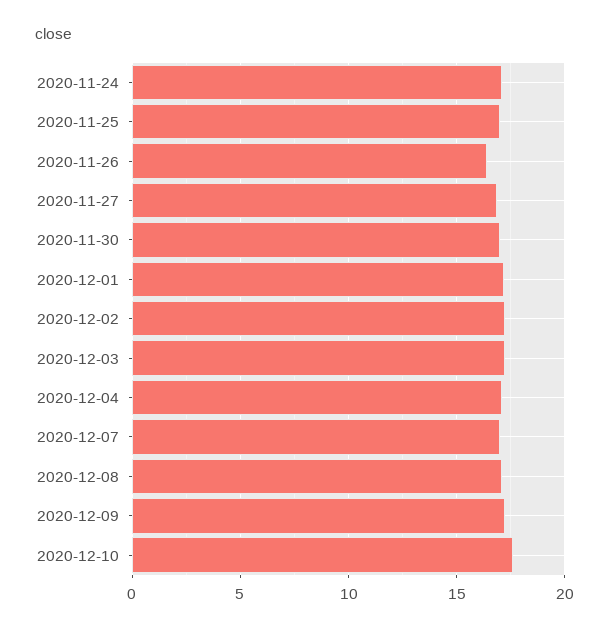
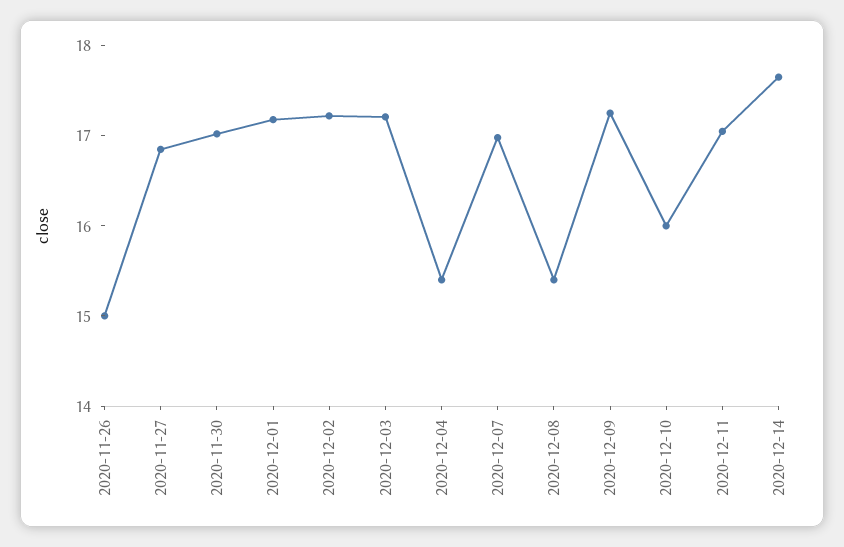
2020-11-24: 17 -> none
2020-11-25: 17 -> none
2020-11-26: 16.5 -> 15
2020-12-04: 17 -> 15.4
2020-12-08: 17 -> 15.4
2020-12-10: 17.5 -> 16
2020-12-11: none -> 17
2020-12-14: none -> 17.6

